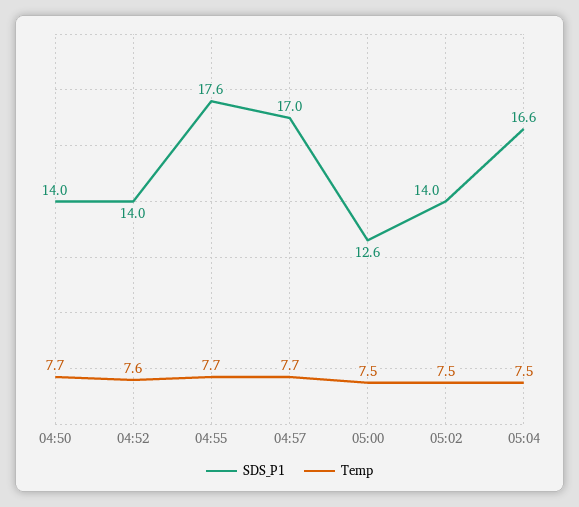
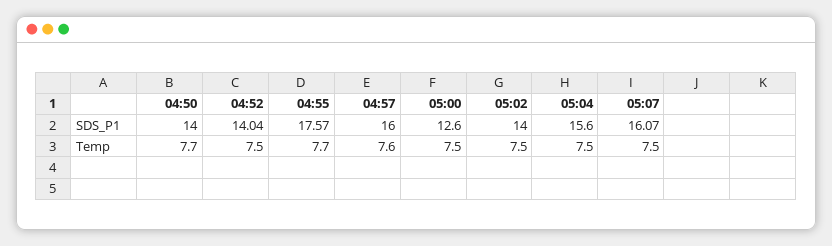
Temp, 04:52: 7.6 -> 7.5
SDS_P1, 04:57: 17 -> 16
Temp, 04:57: 7.7 -> 7.6
SDS_P1, 05:04: 16.6 -> 15.6
SDS_P1, 05:07: none -> 16.07
Temp, 05:07: none -> 7.5

